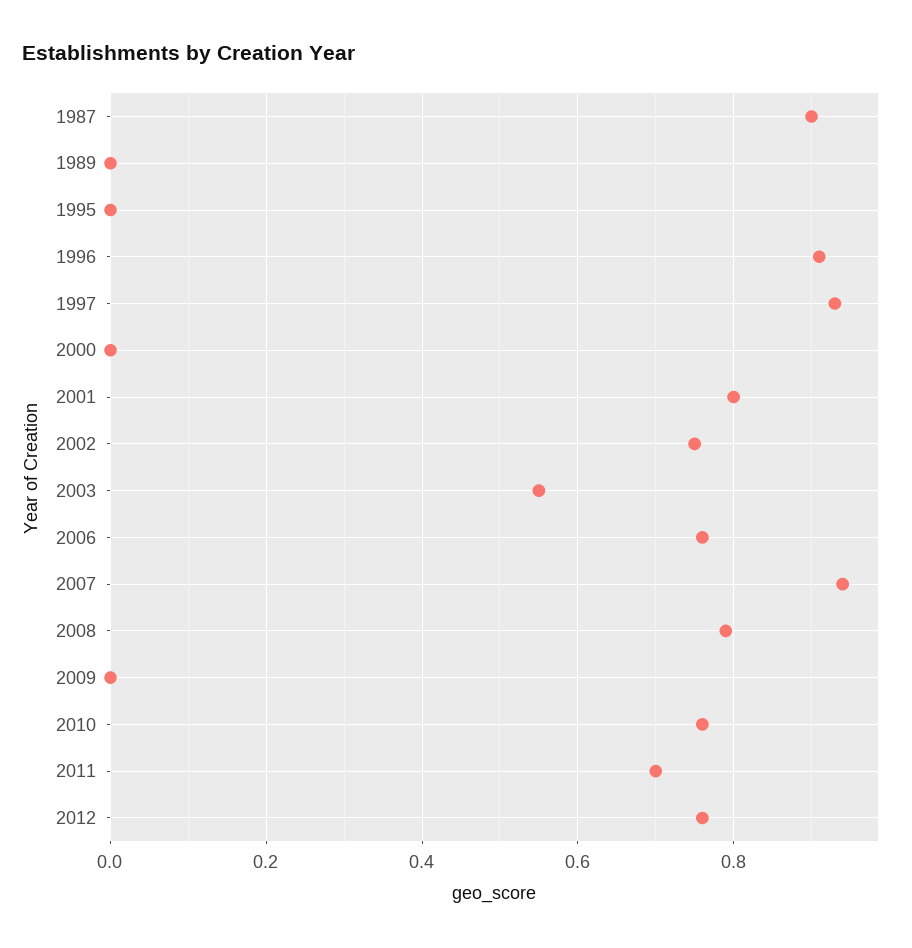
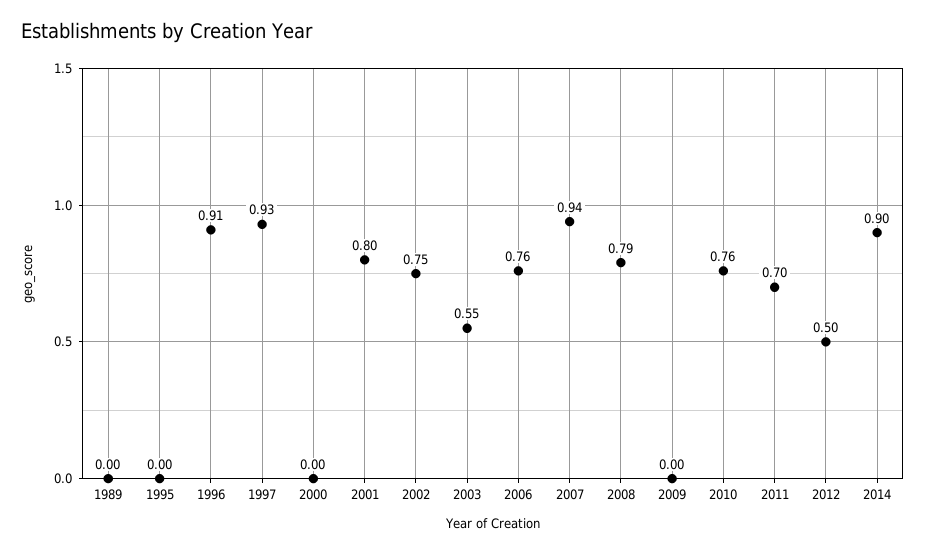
1987: 0.9 -> none
2012: 0.75 -> 0.5
2014: none -> 0.9

